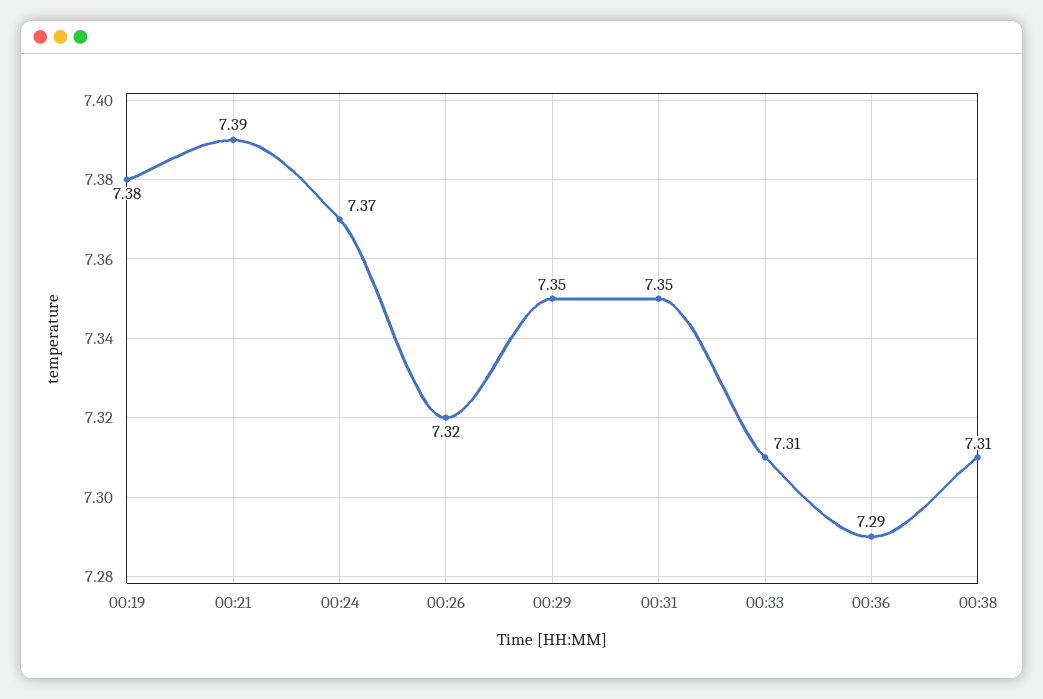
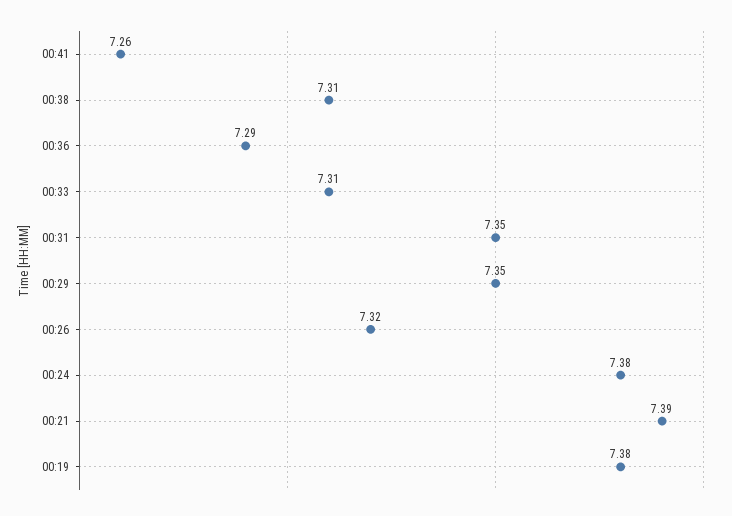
00:24: 7.37 -> 7.38
00:41: none -> 7.26

